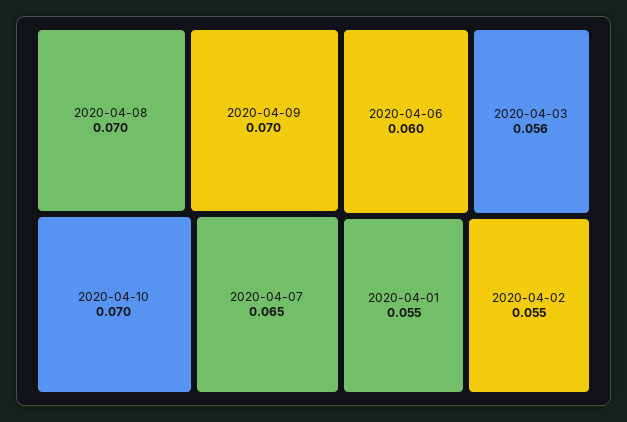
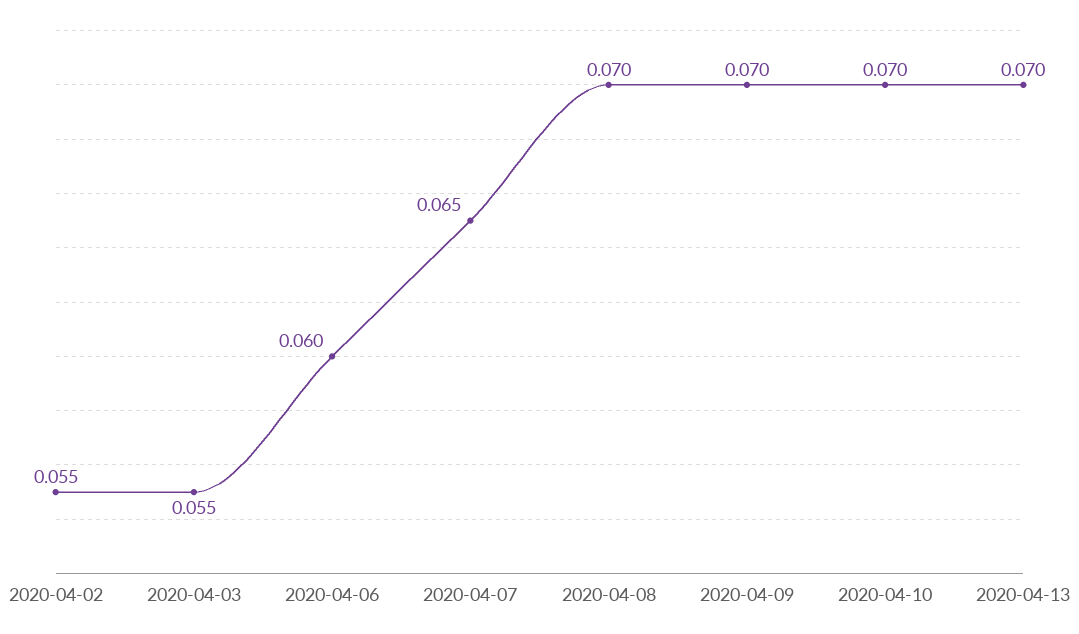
2020-04-03: 0.056 -> 0.055
2020-04-01: 0.055 -> none
2020-04-13: none -> 0.07

